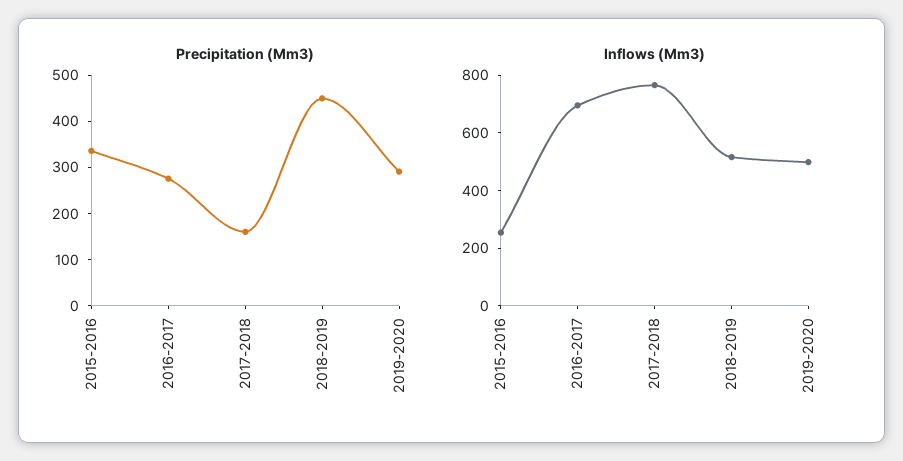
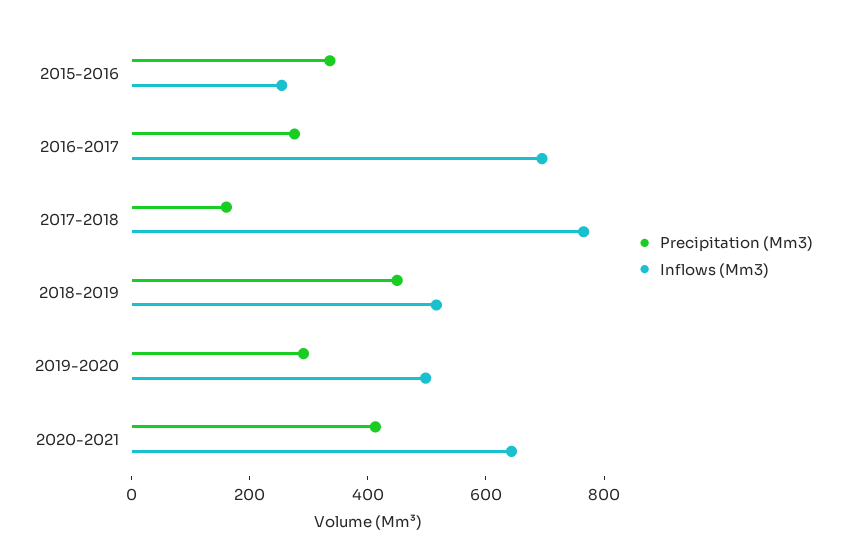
Precipitation (Mm3), 2020-2021: none -> 400
Inflows (Mm3), 2020-2021: none -> 650

